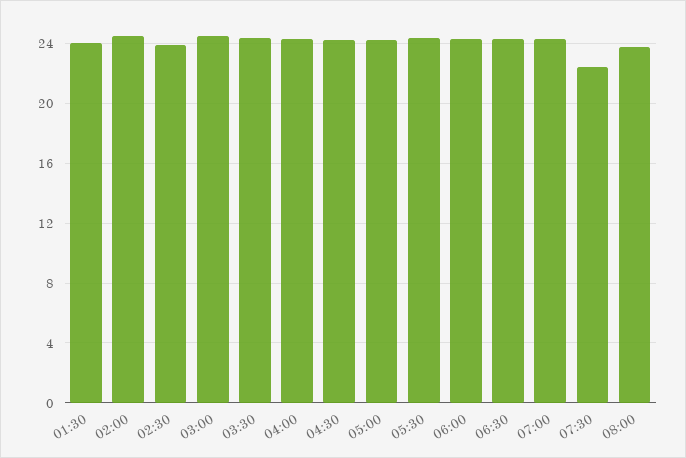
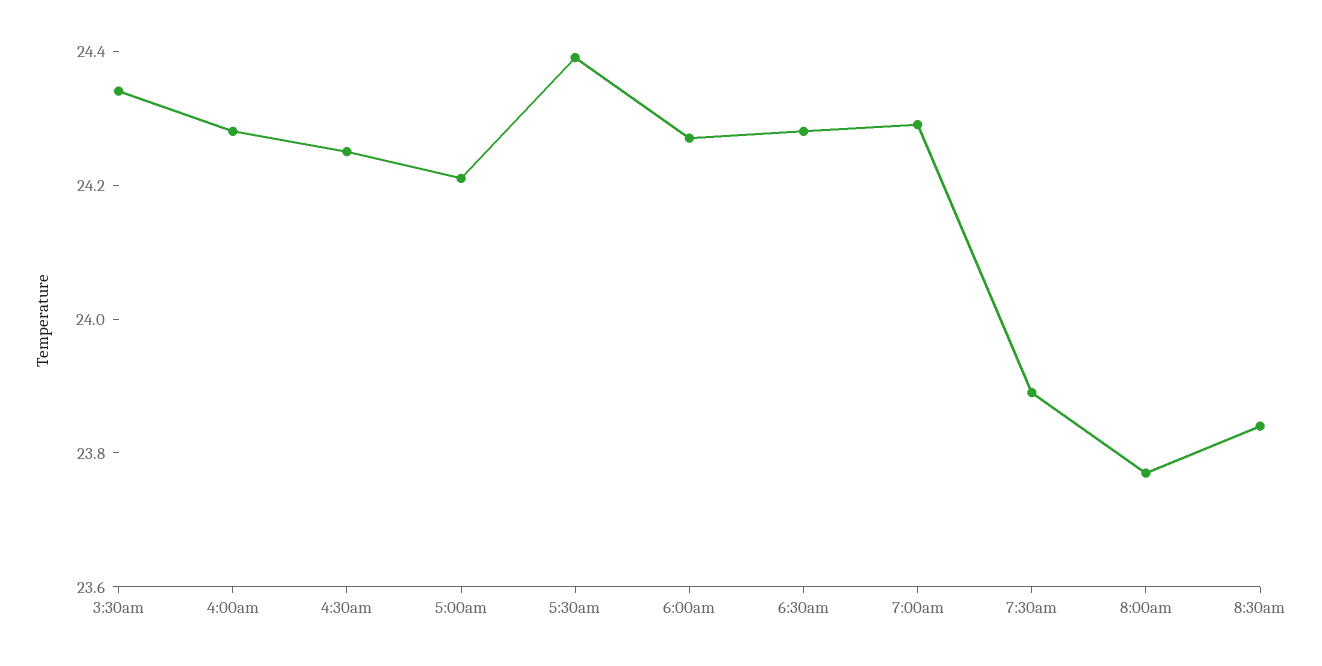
01:30: 24 -> none
02:00: 24.5 -> none
02:30: 24 -> none
03:00: 24.5 -> none
07:30: 22.5 -> 23.9
8:30am: none -> 23.85

